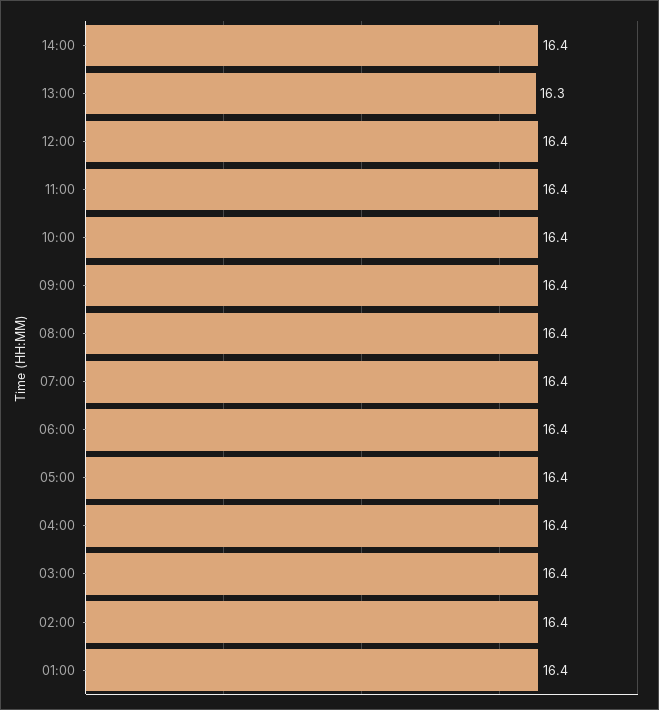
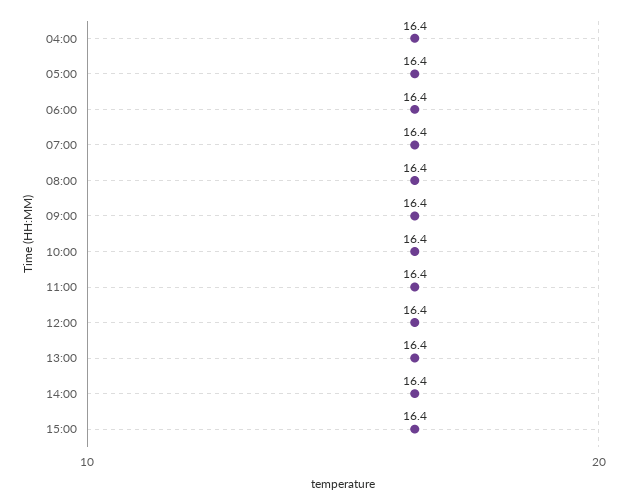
13:00: 16.3 -> 16.4
03:00: 16.4 -> none
02:00: 16.4 -> none
01:00: 16.4 -> none
15:00: none -> 16.4

